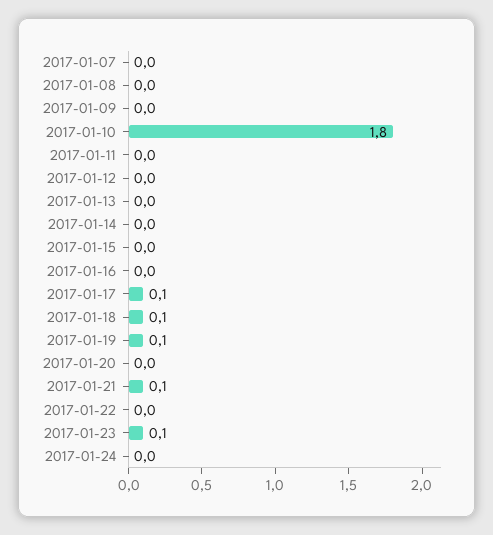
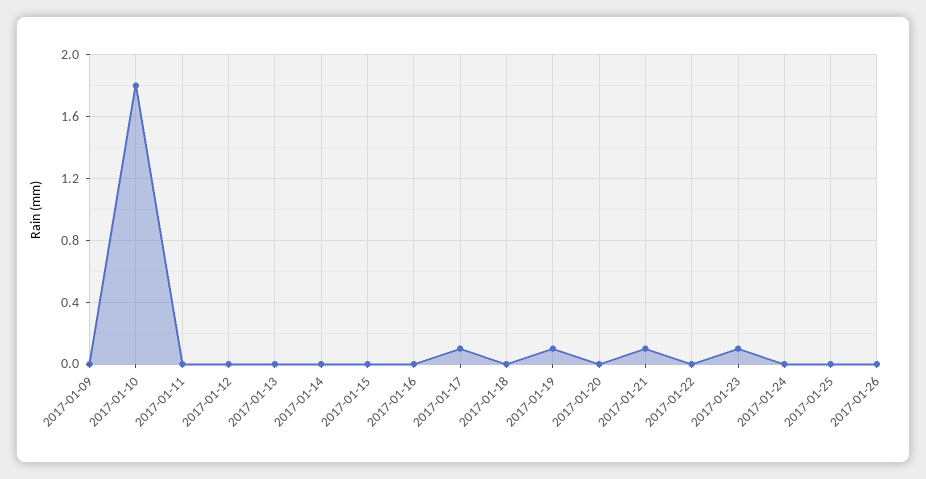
2017-01-07: 0 -> none
2017-01-08: 0 -> none
2017-01-18: 0.1 -> 0
2017-01-25: none -> 0
2017-01-26: none -> 0

